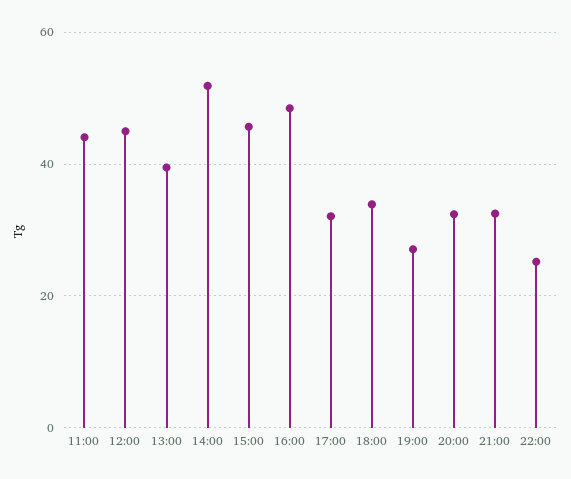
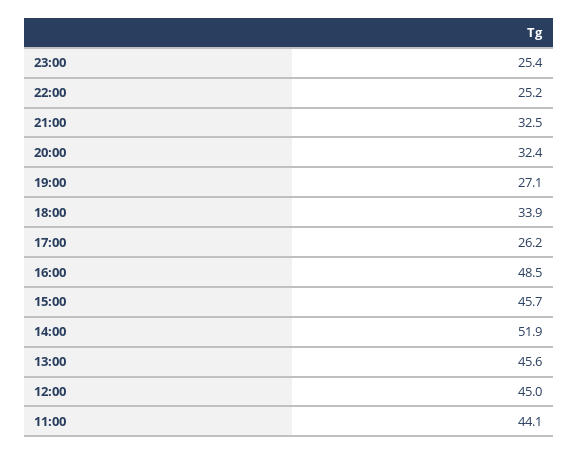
13:00: 40 -> 45.6
17:00: 32 -> 26.2
23:00: none -> 25.4

